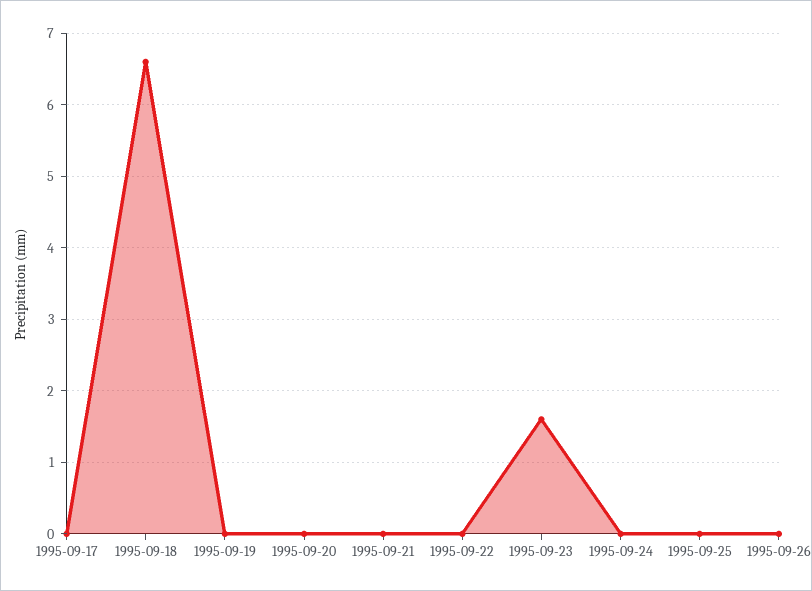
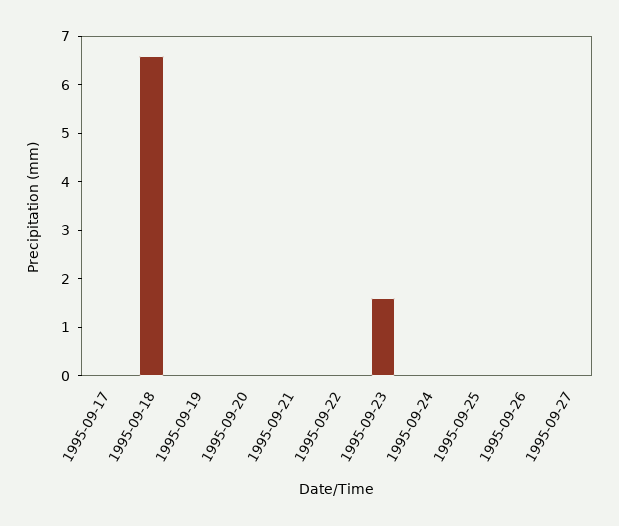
1995-09-27: none -> 0

